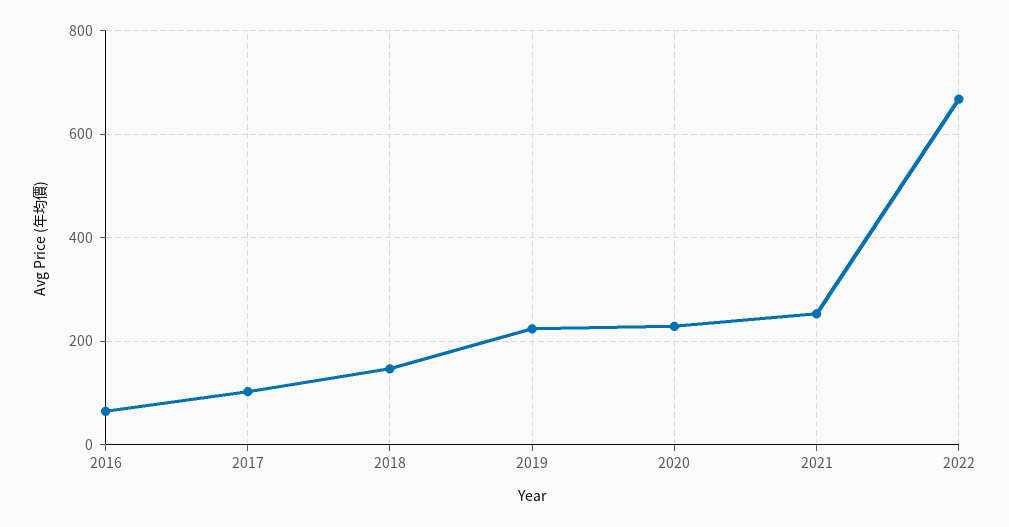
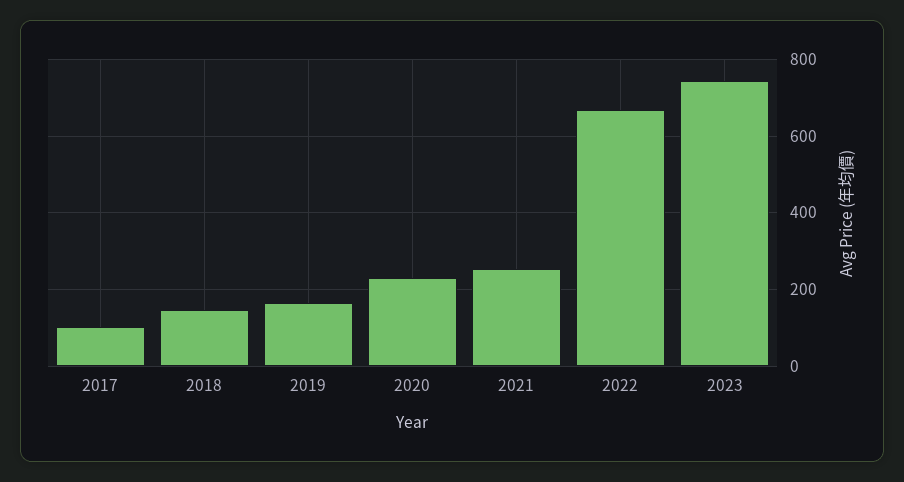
2016: 60 -> none
2019: 220 -> 160
2023: none -> 740

